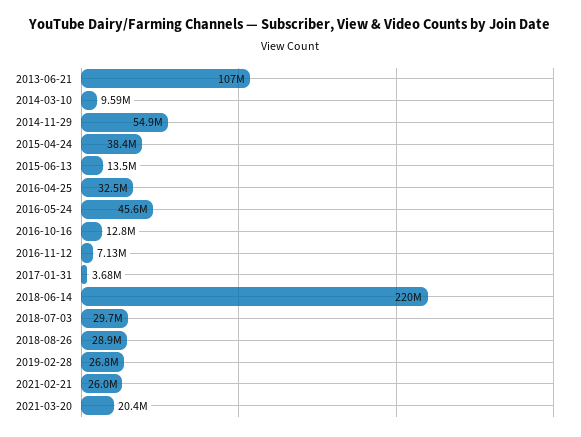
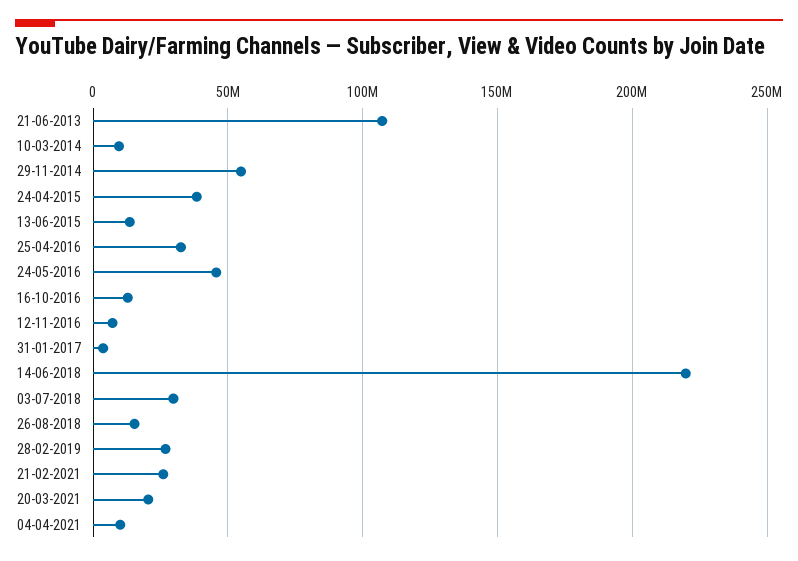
2018-08-26: 28900000 -> 15000000
04-04-2021: none -> 10000000

